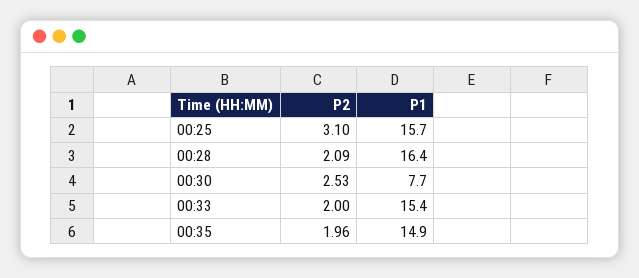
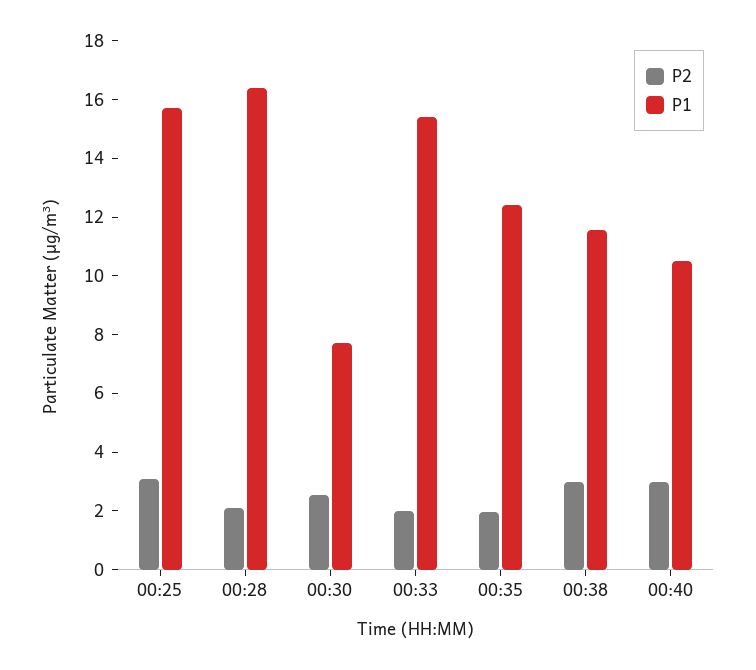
P1, 00:35: 14.9 -> 12.5
P2, 00:38: none -> 3
P1, 00:38: none -> 11.5
P2, 00:40: none -> 3
P1, 00:40: none -> 10.5

